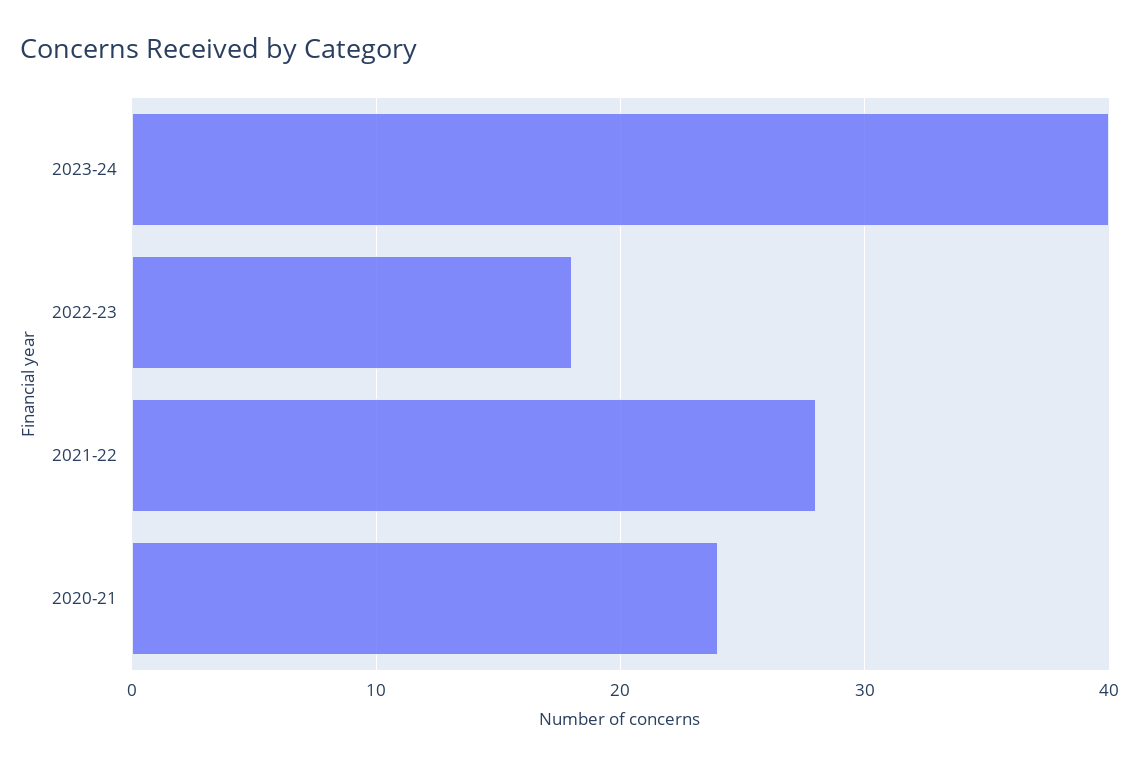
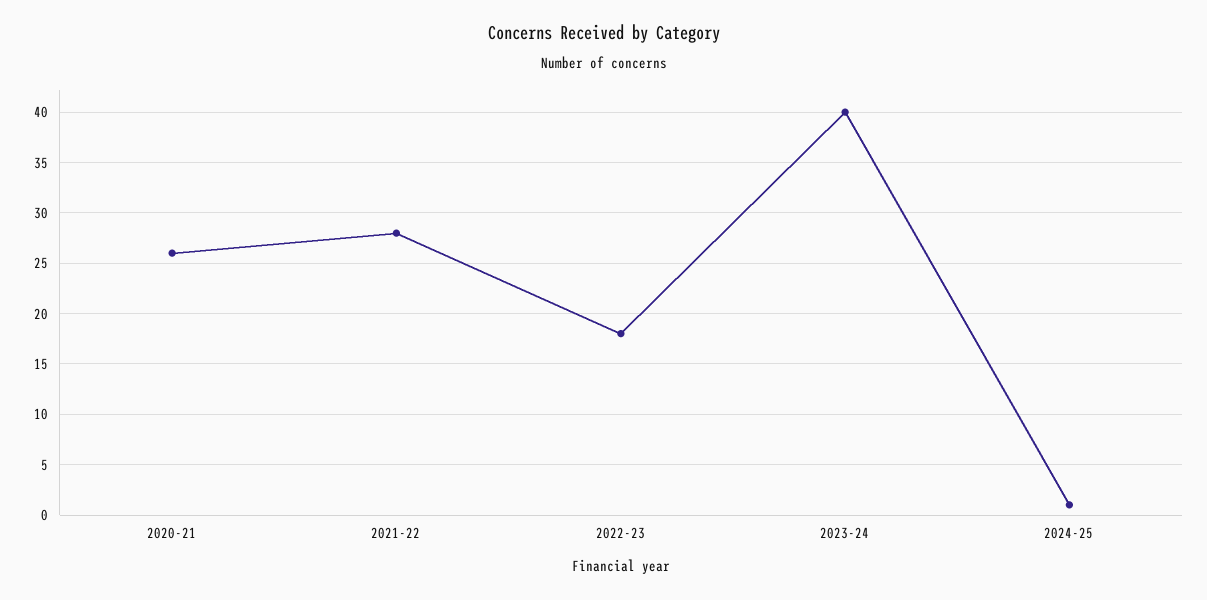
2020-21: 24 -> 26
2024-25: none -> 1

